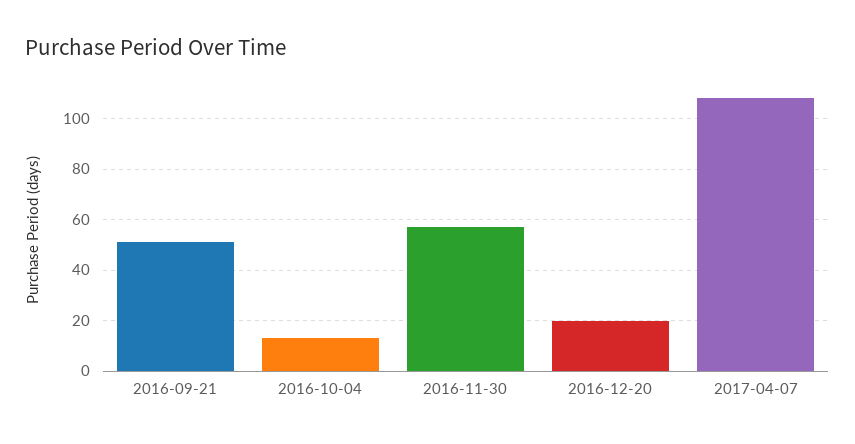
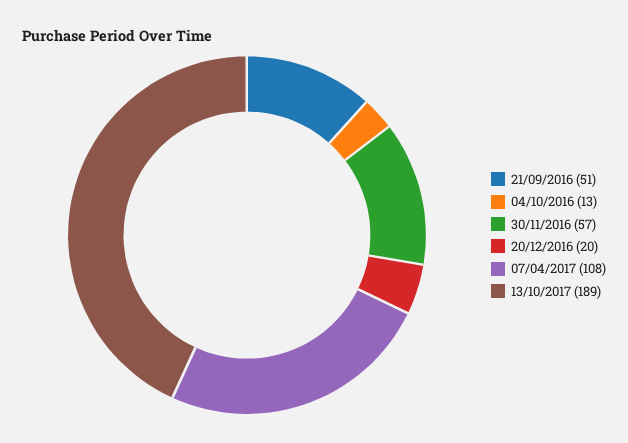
13/10/2017: none -> 189

